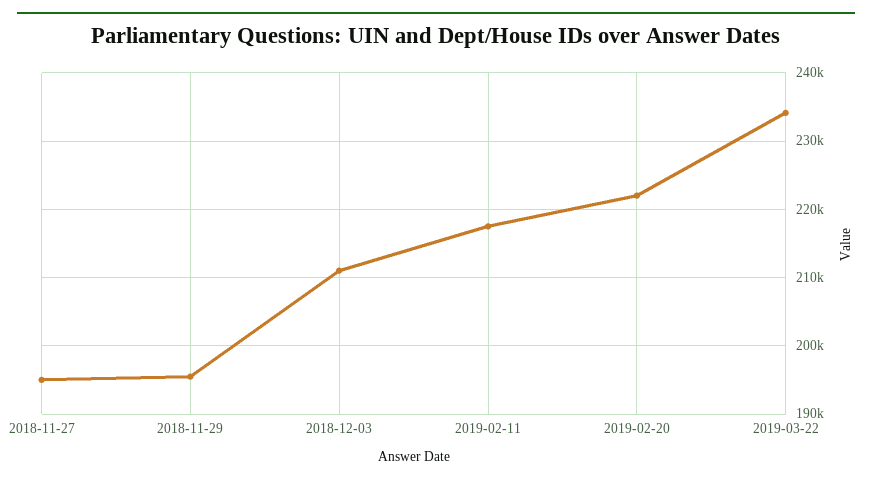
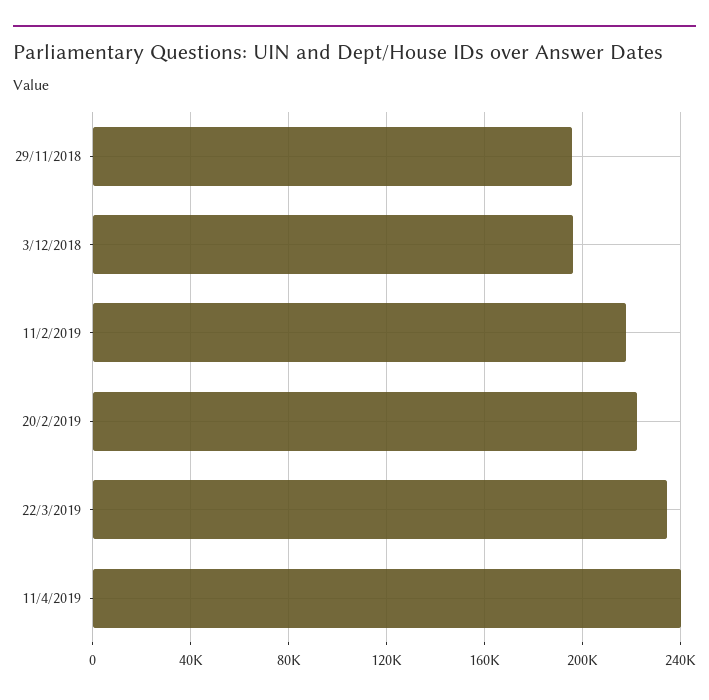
2018-11-27: 195000 -> none
2018-12-03: 211000 -> 195000
11/4/2019: none -> 240000

